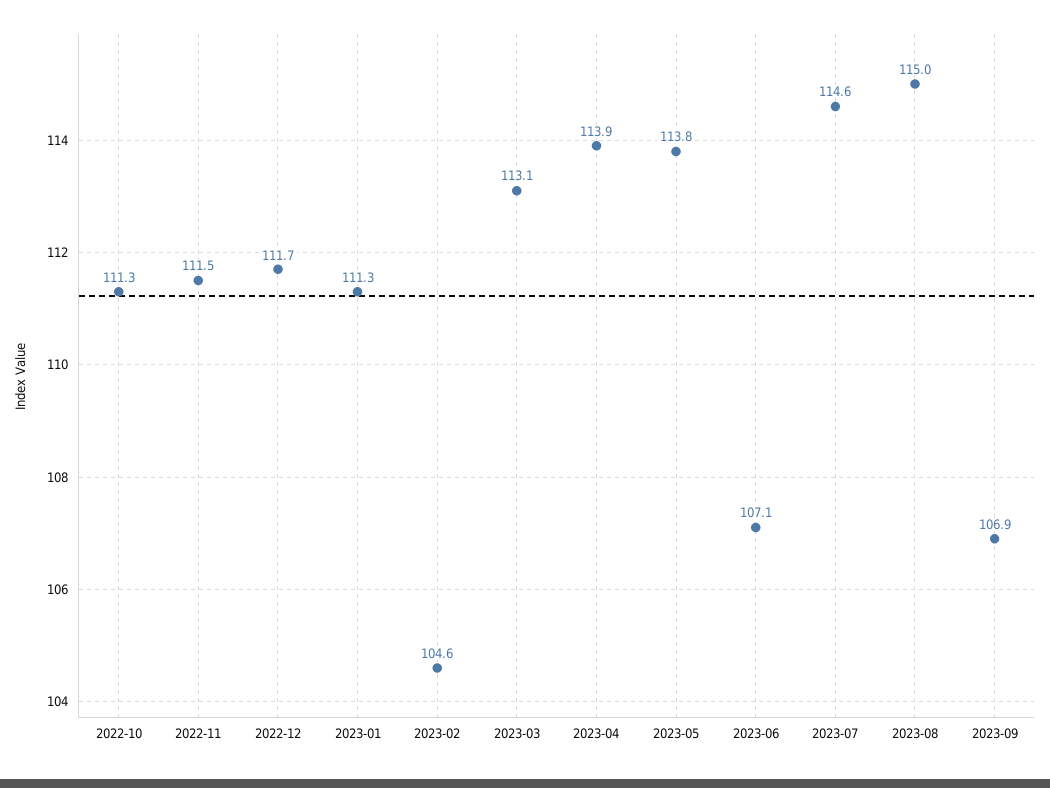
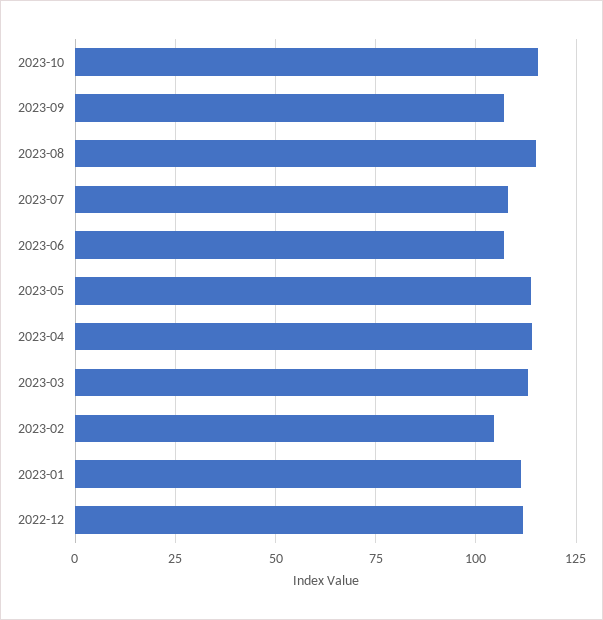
2022-10: 111.3 -> none
2022-11: 111.5 -> none
2023-07: 114.6 -> 107.5
2023-10: none -> 115

